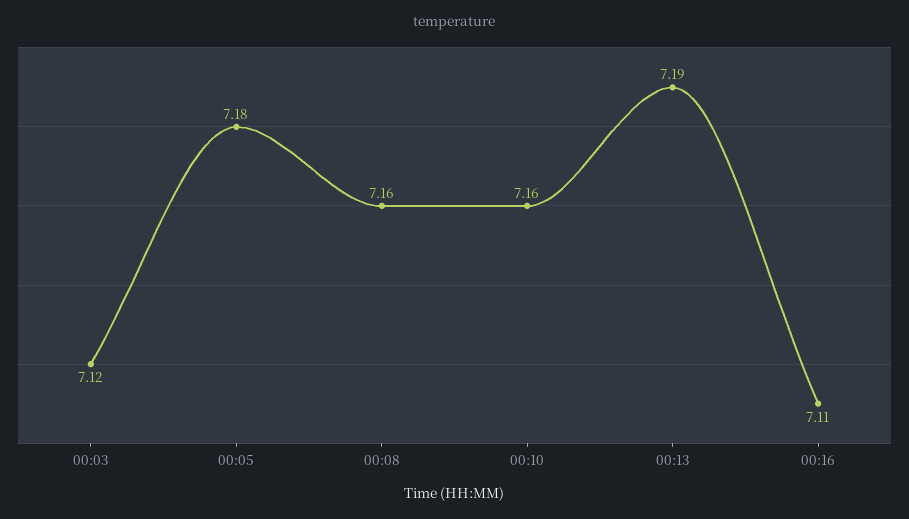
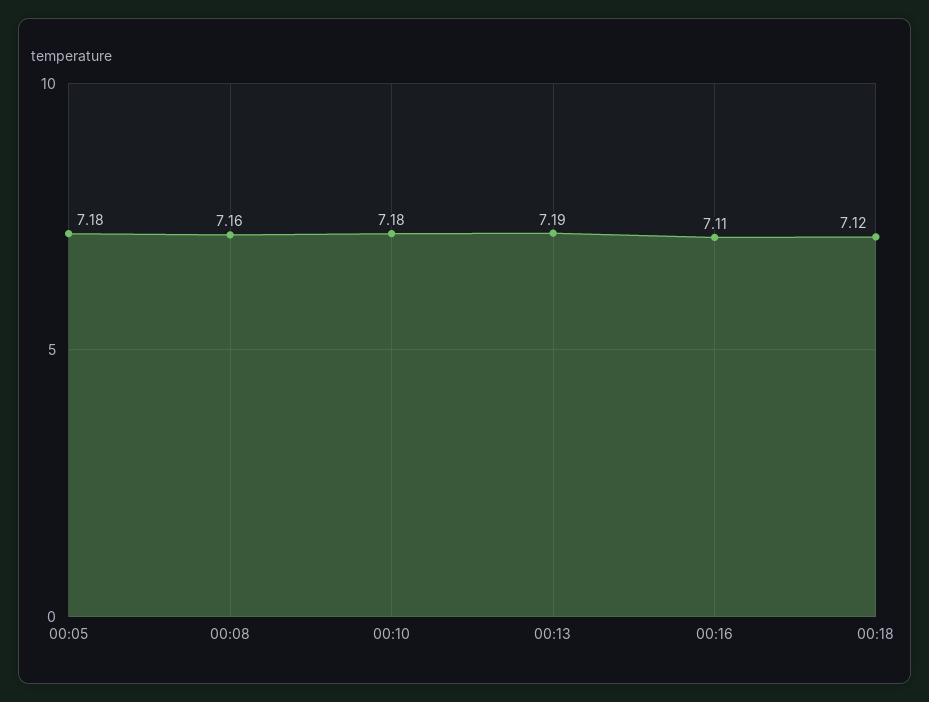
00:03: 7.12 -> none
00:10: 7.16 -> 7.18
00:18: none -> 7.12

